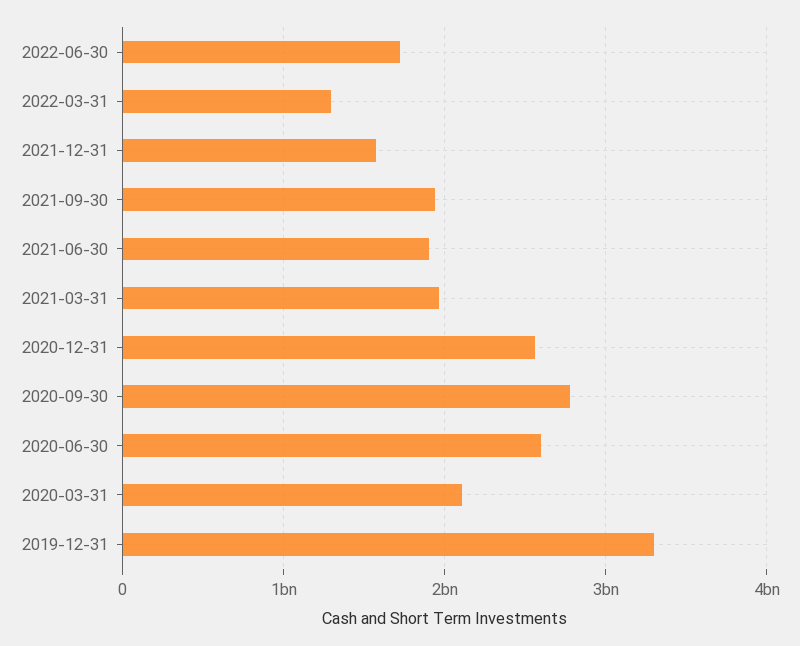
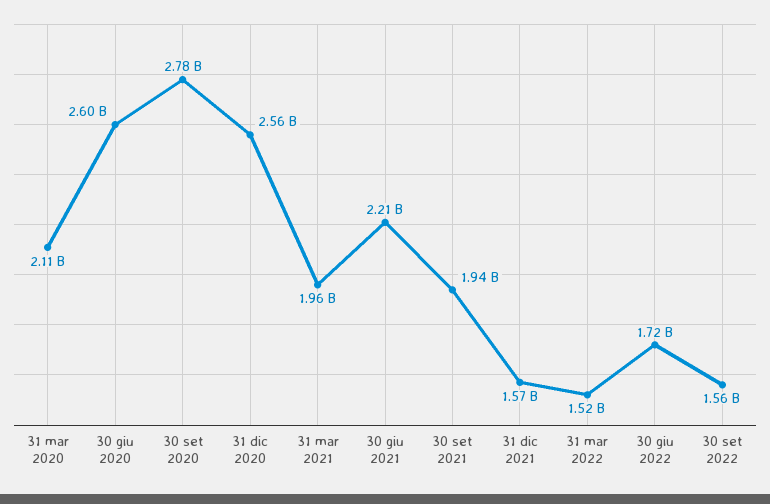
2022-03-31: 1300000000 -> 1520000000
2021-06-30: 1900000000 -> 2210000000
2019-12-31: 3300000000 -> none
30 set 2022: none -> 1560000000

